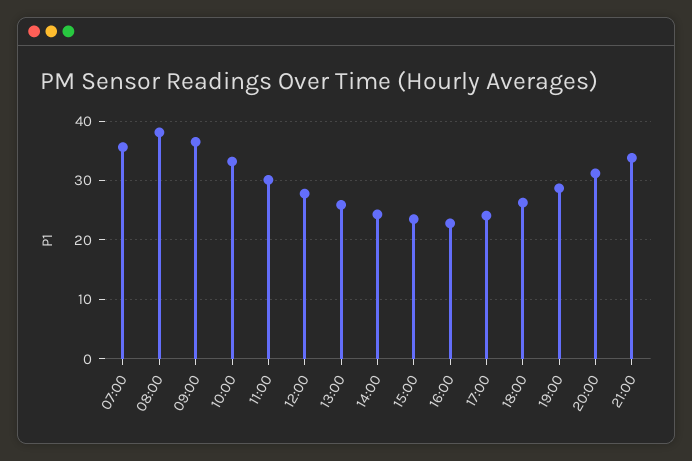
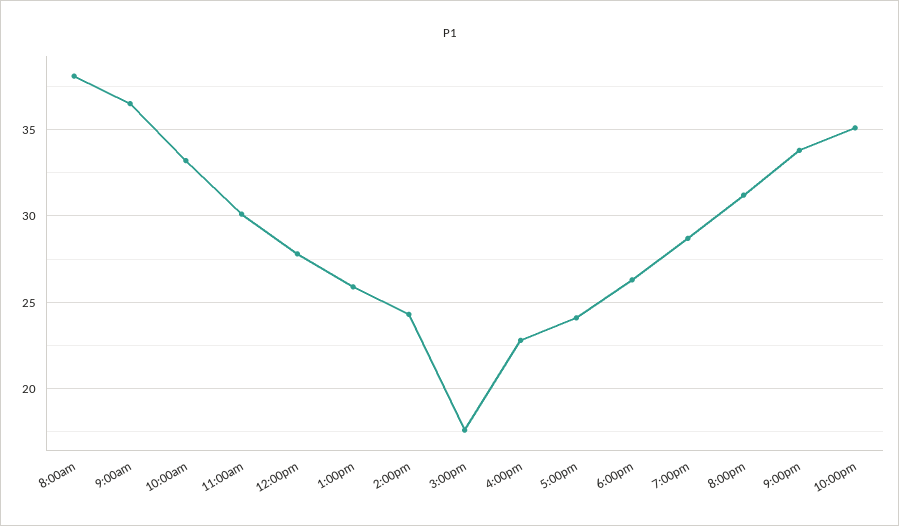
07:00: 36 -> none
15:00: 24 -> 17.5
10:00pm: none -> 35

